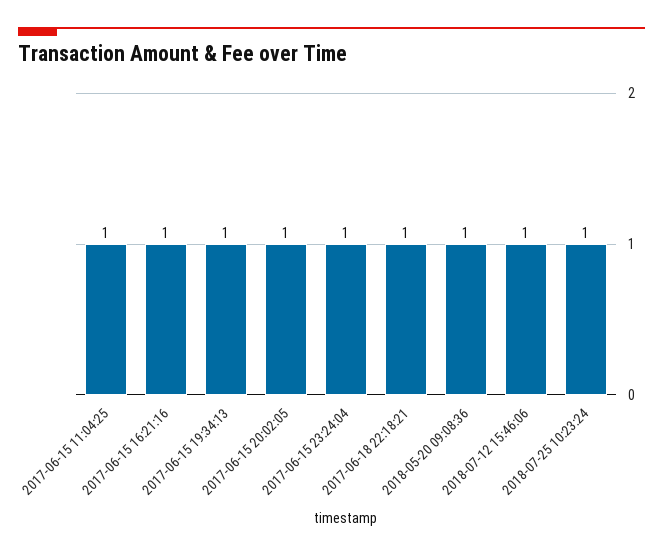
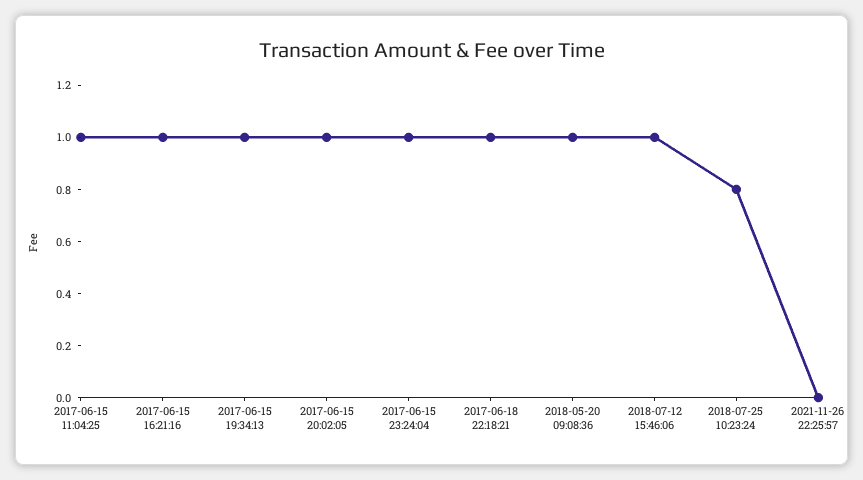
2018-07-25 10:23:24: 1 -> 0.8
2021-11-26 22:25:57: none -> 0

